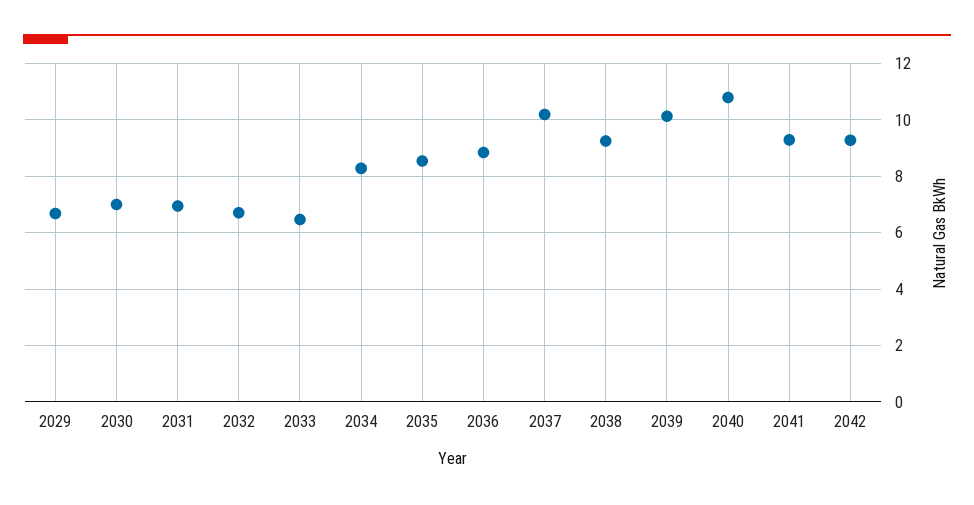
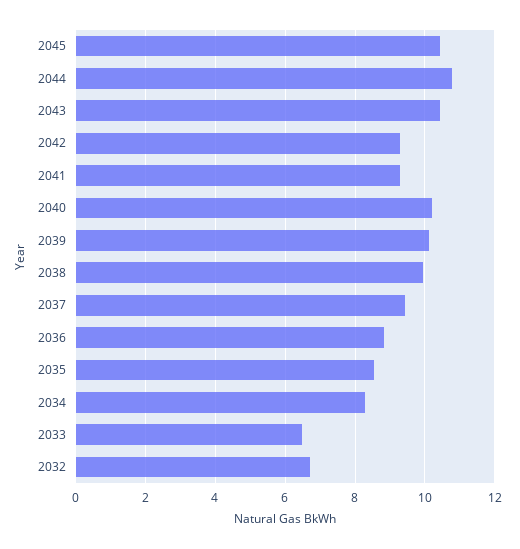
2029: 6.75 -> none
2030: 7 -> none
2031: 7 -> none
2037: 10.25 -> 9.4
2038: 9.25 -> 10
2040: 10.75 -> 10.2
2045: none -> 10.4
2044: none -> 10.8
2043: none -> 10.4

